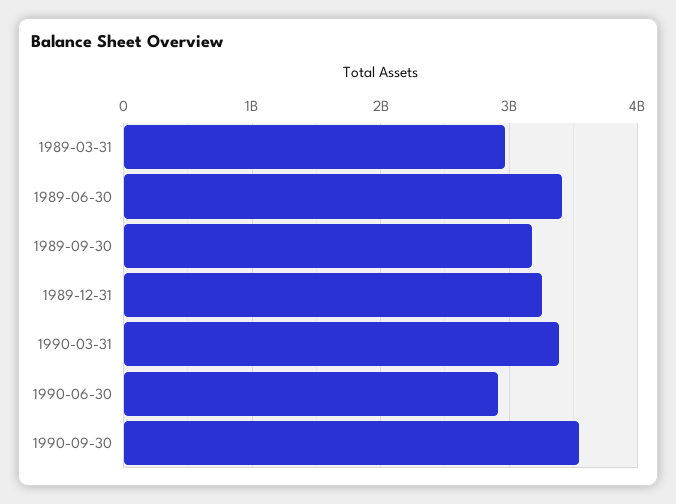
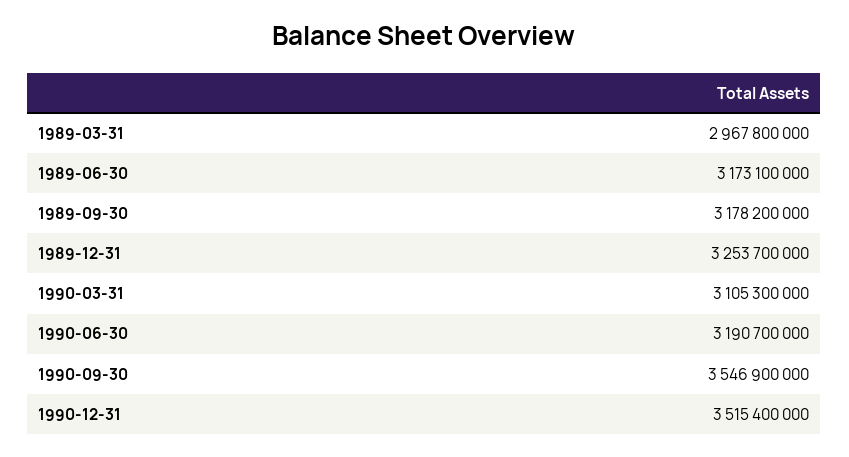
1989-06-30: 3400000000 -> 3173100000
1990-03-31: 3400000000 -> 3105300000
1990-06-30: 2900000000 -> 3190700000
1990-12-31: none -> 3515400000

